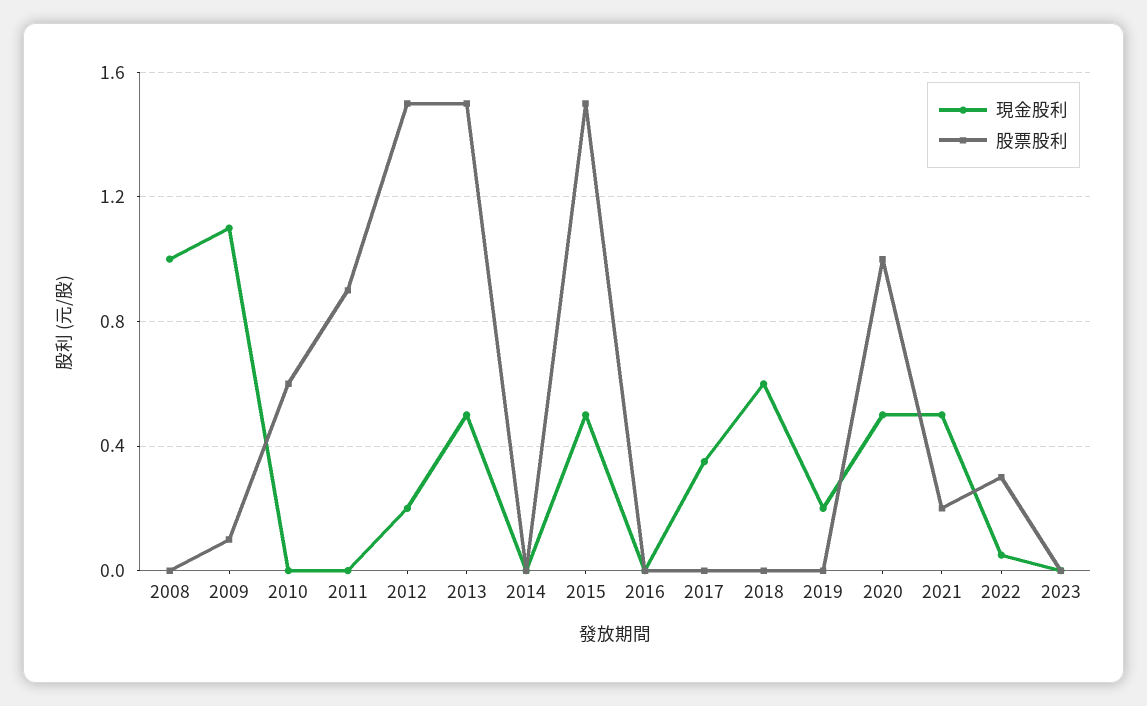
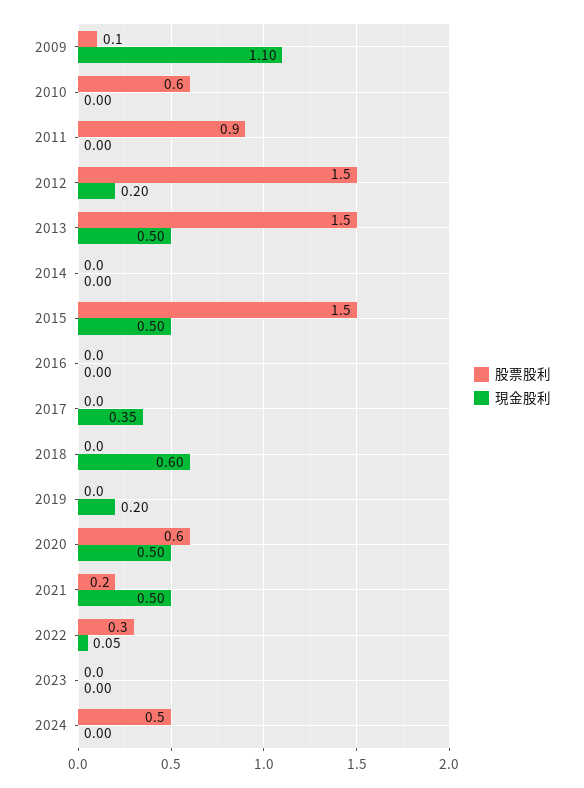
現金股利, 2008: 1 -> none
股票股利, 2008: 0 -> none
股票股利, 2020: 1 -> 0.6
股票股利, 2024: none -> 0.5
現金股利, 2024: none -> 0

